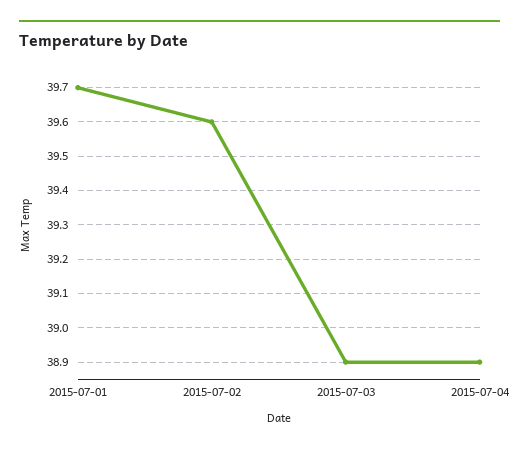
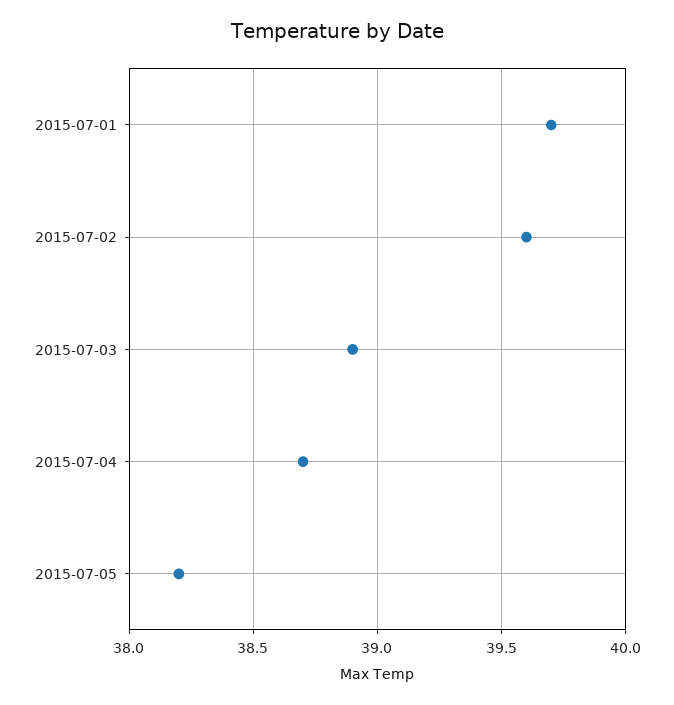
2015-07-04: 38.9 -> 38.7
2015-07-05: none -> 38.2

